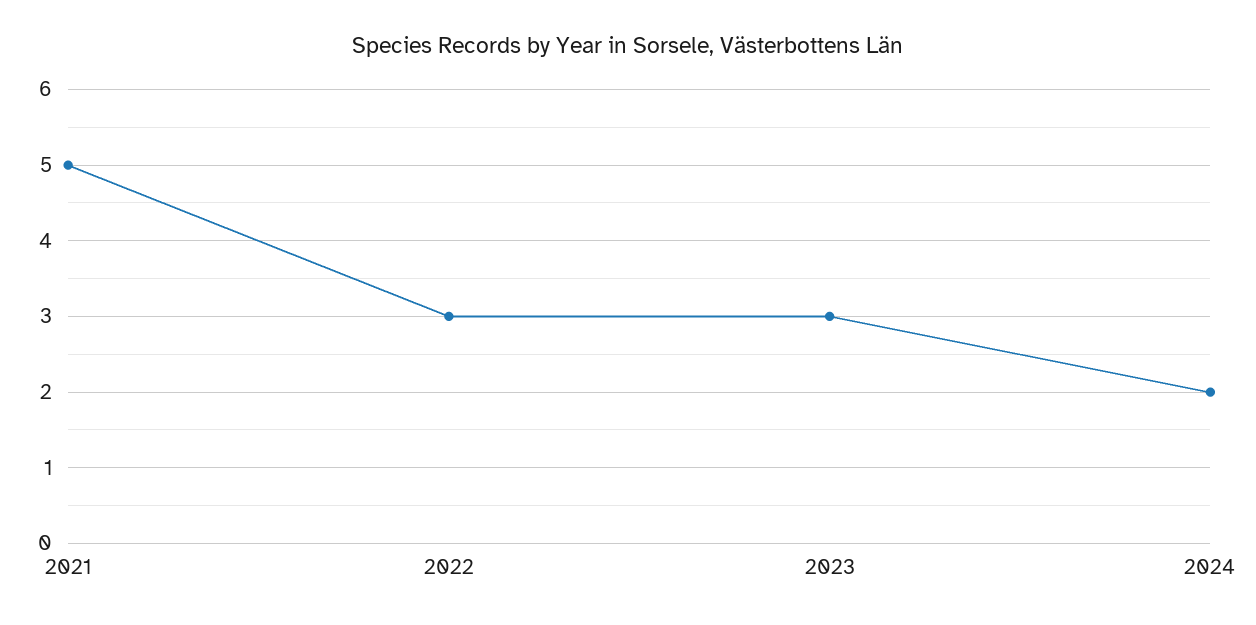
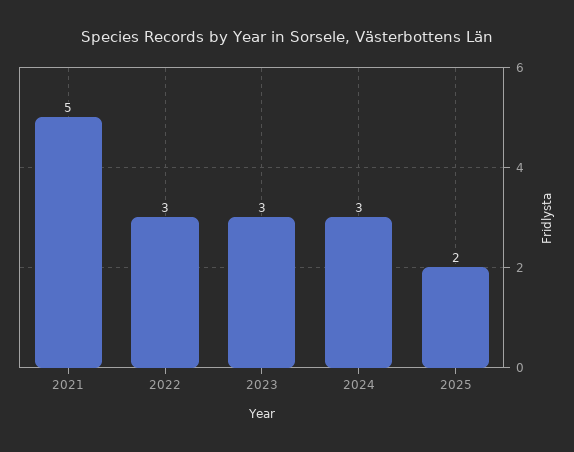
2024: 2 -> 3
2025: none -> 2

